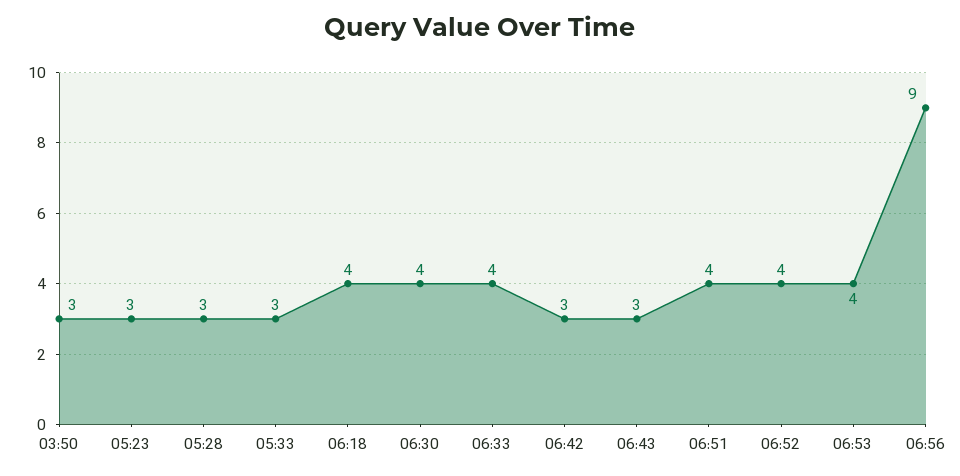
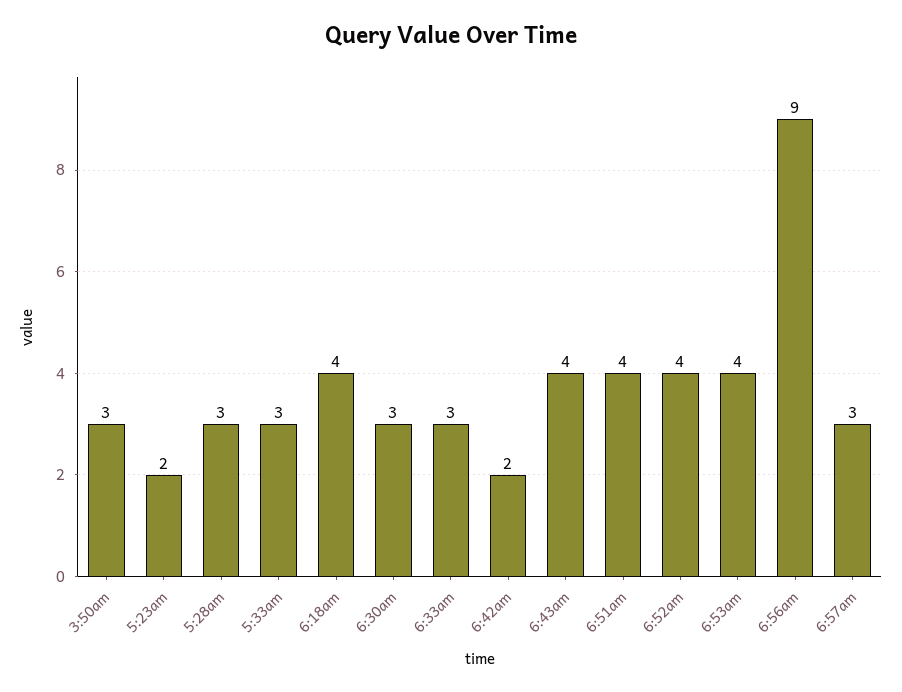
05:23: 3 -> 2
06:30: 4 -> 3
06:33: 4 -> 3
06:42: 3 -> 2
06:43: 3 -> 4
6:57am: none -> 3

